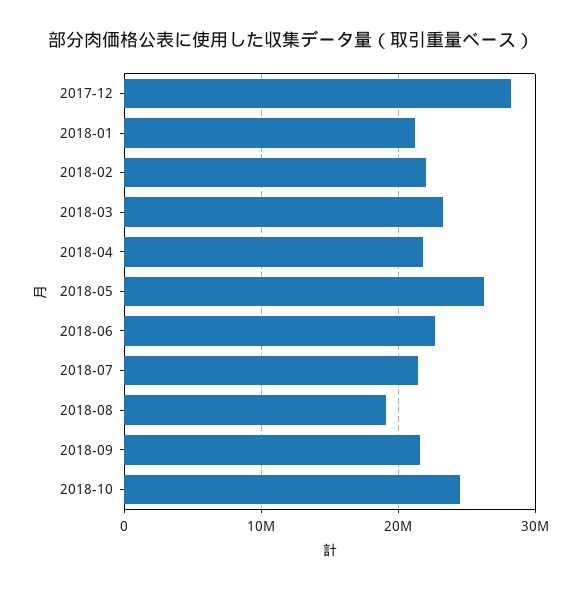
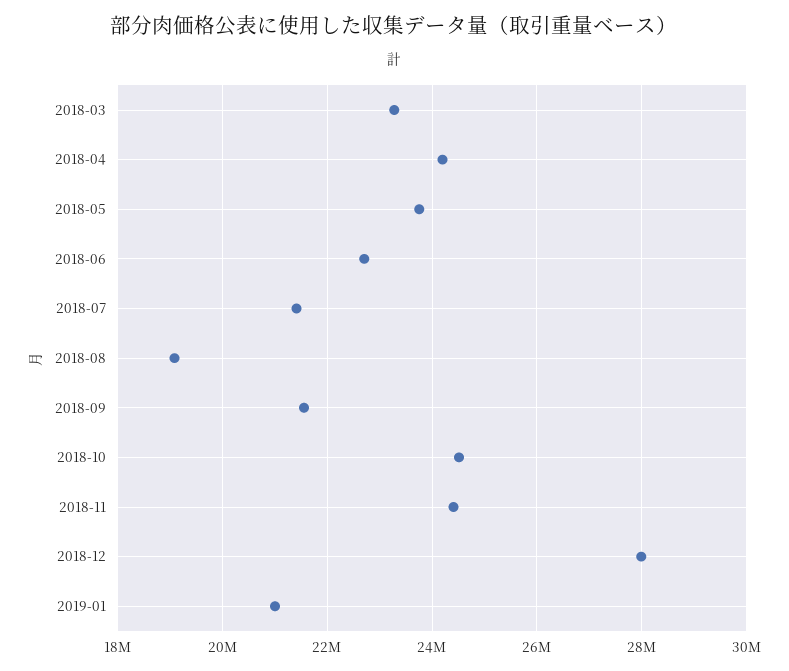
2017-12: 28000000 -> none
2018-01: 21000000 -> none
2018-02: 22000000 -> none
2018-04: 22000000 -> 24200000
2018-05: 26000000 -> 23800000
2018-11: none -> 24400000
2018-12: none -> 28000000
2019-01: none -> 21000000

